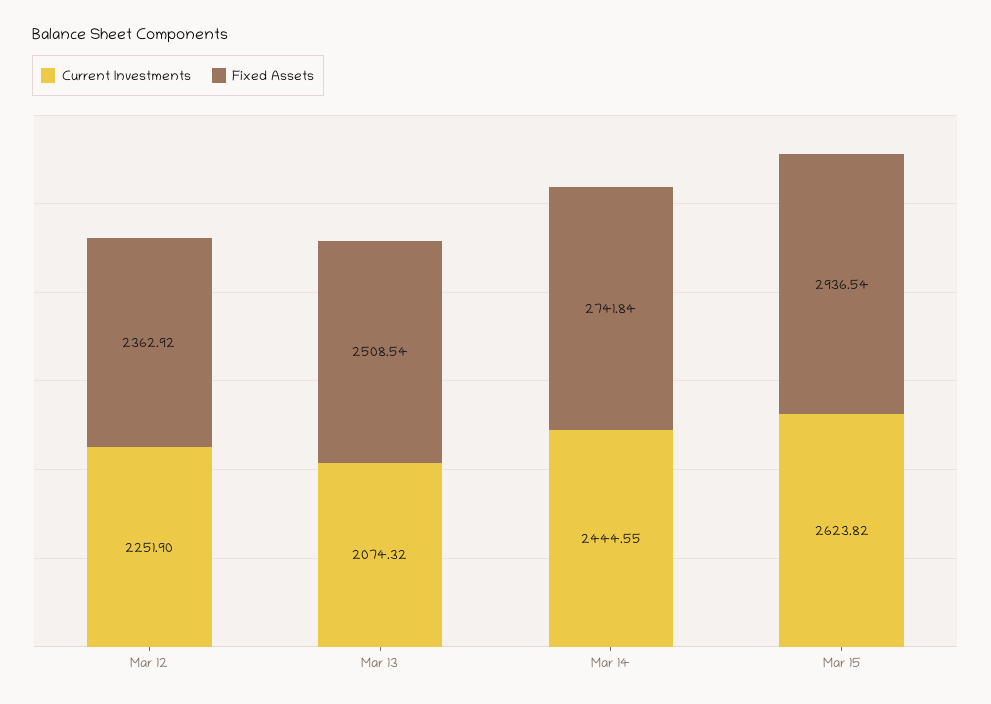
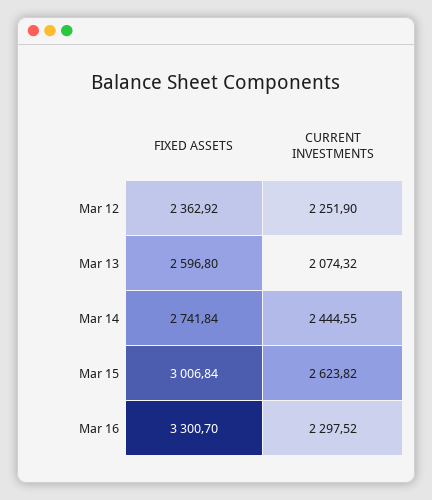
Fixed Assets, Mar 13: 2508.54 -> 2596.8
Fixed Assets, Mar 15: 2936.54 -> 3006.84
Fixed Assets, Mar 16: none -> 3300.7
Current Investments, Mar 16: none -> 2297.52

